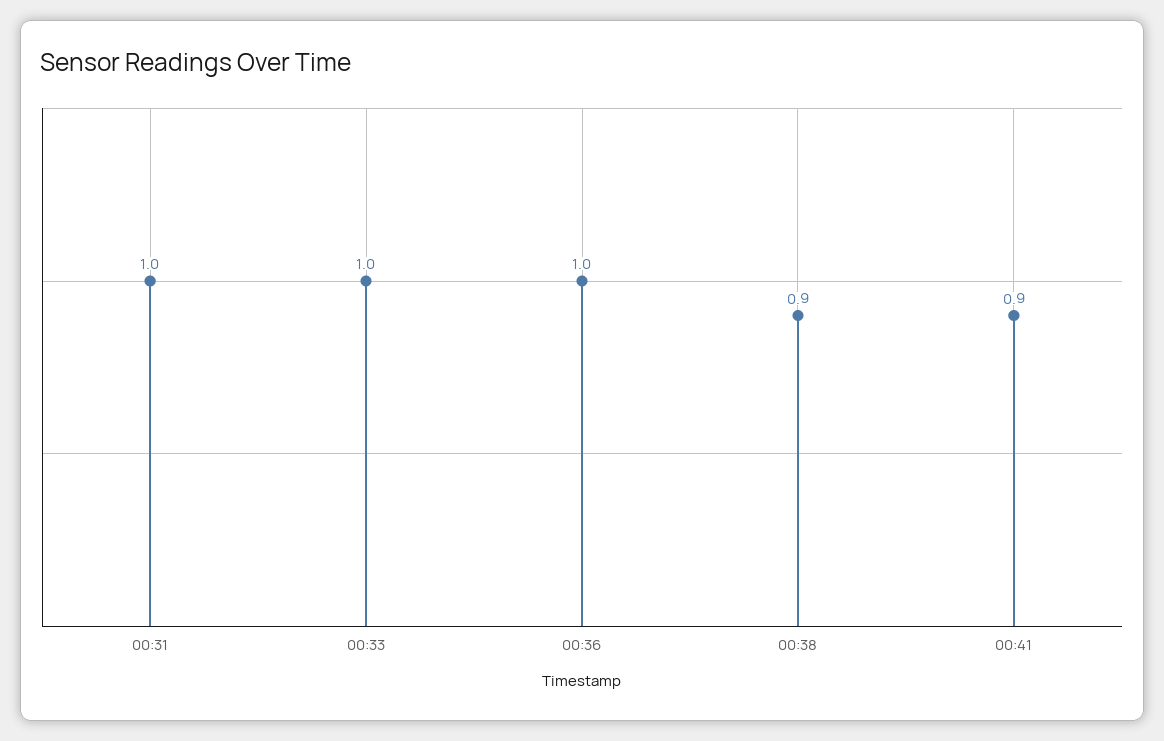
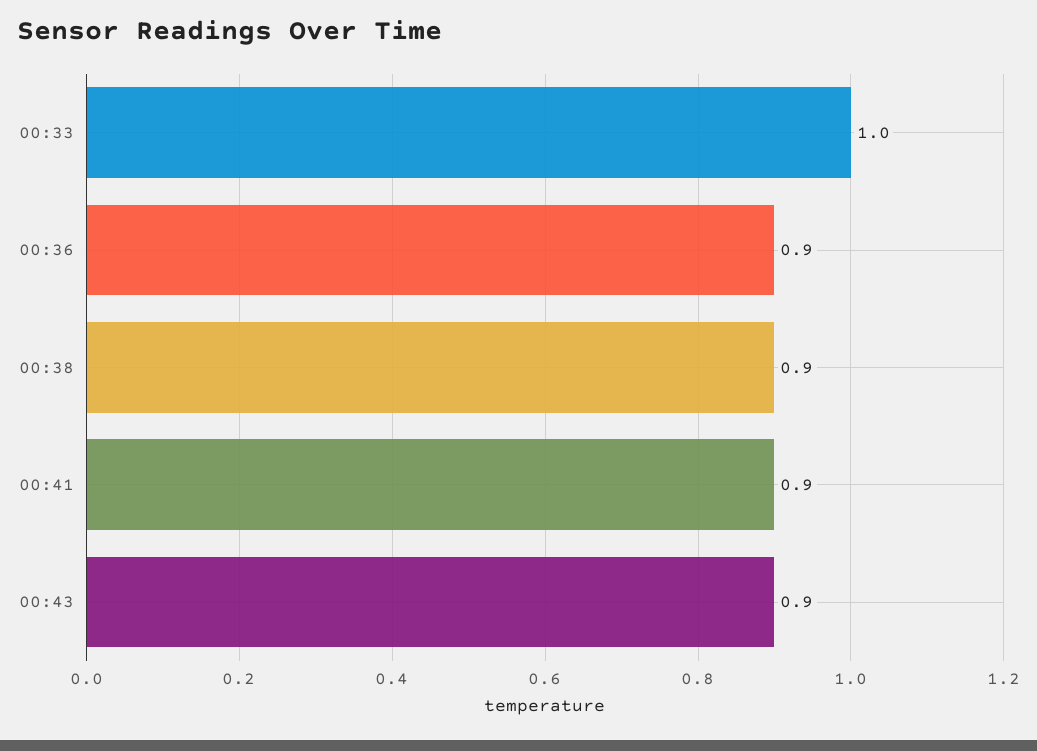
00:31: 1 -> none
00:36: 1 -> 0.9
00:43: none -> 0.9

